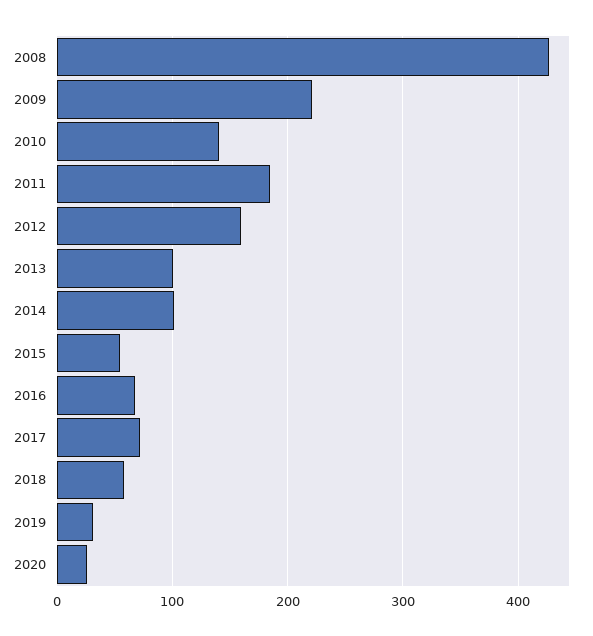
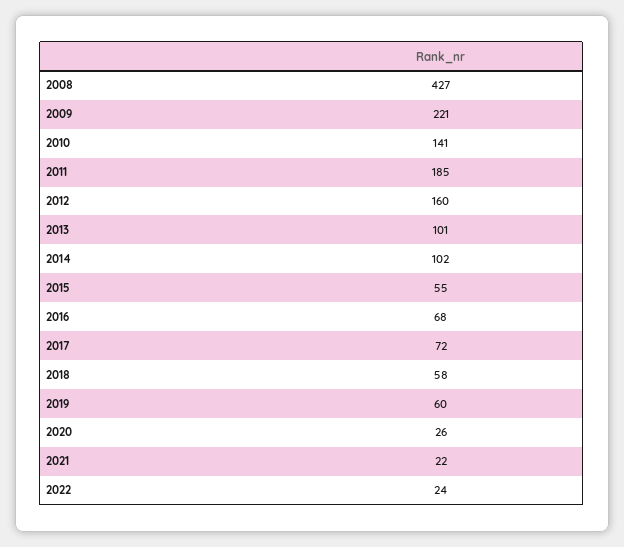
2019: 30 -> 60
2021: none -> 22
2022: none -> 24

